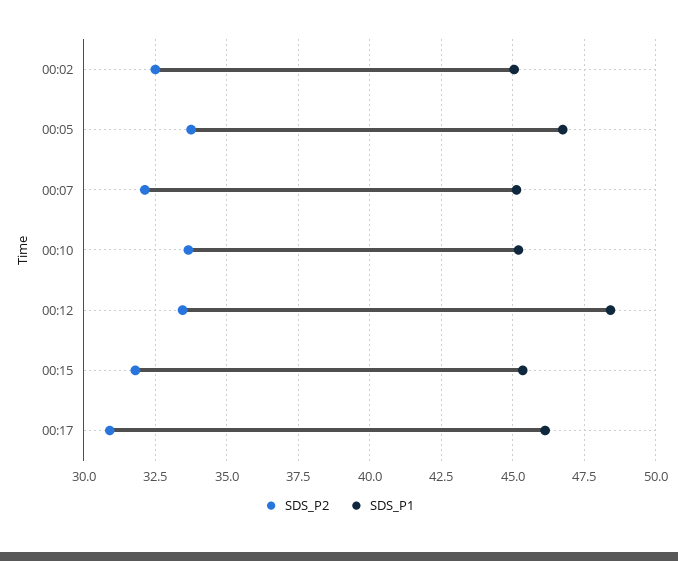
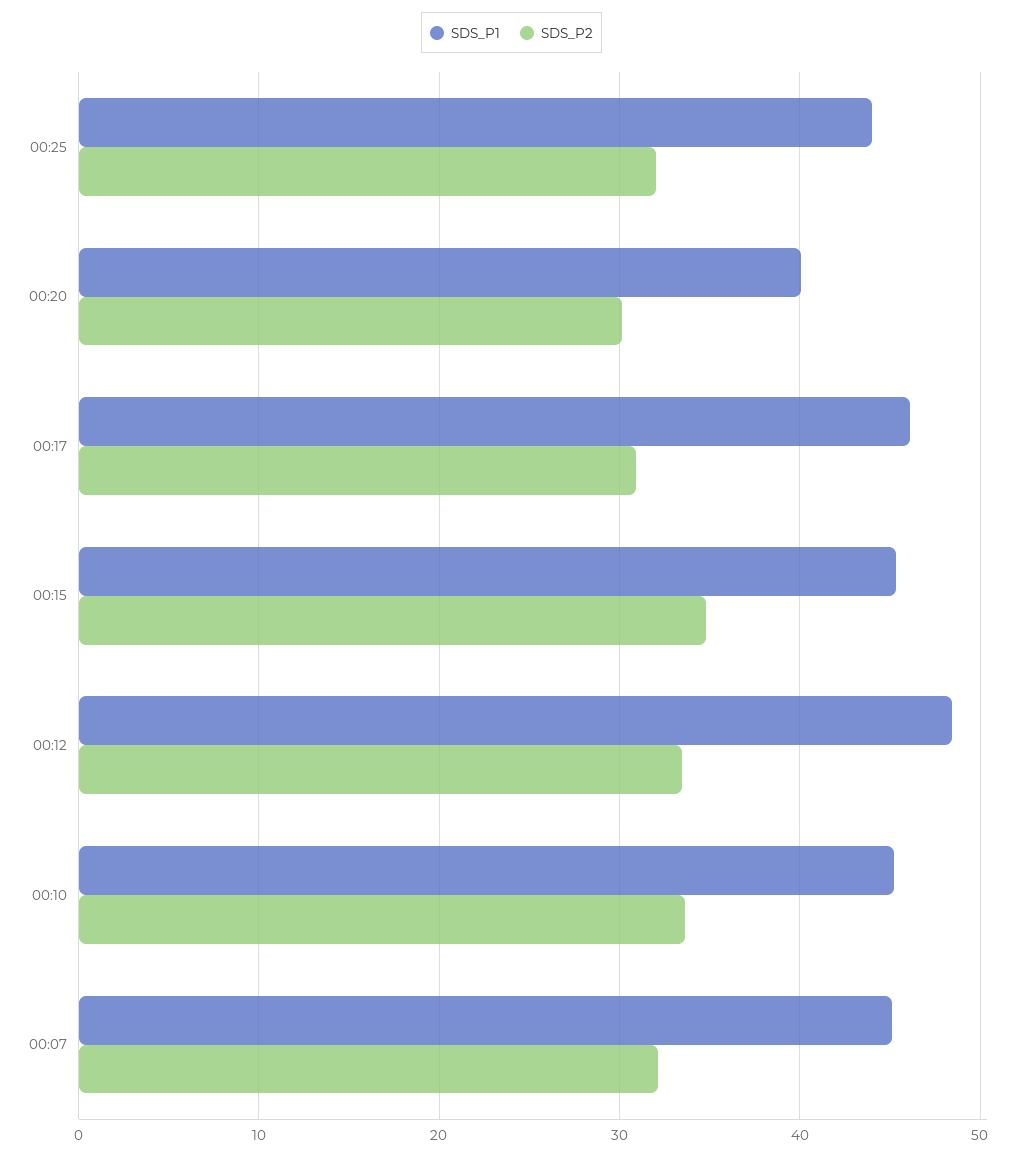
SDS_P2, 00:02: 32.5 -> none
SDS_P1, 00:02: 45 -> none
SDS_P2, 00:05: 33.75 -> none
SDS_P1, 00:05: 46.75 -> none
SDS_P2, 00:15: 31.75 -> 35
SDS_P1, 00:25: none -> 44
SDS_P2, 00:25: none -> 32
SDS_P1, 00:20: none -> 40
SDS_P2, 00:20: none -> 30

